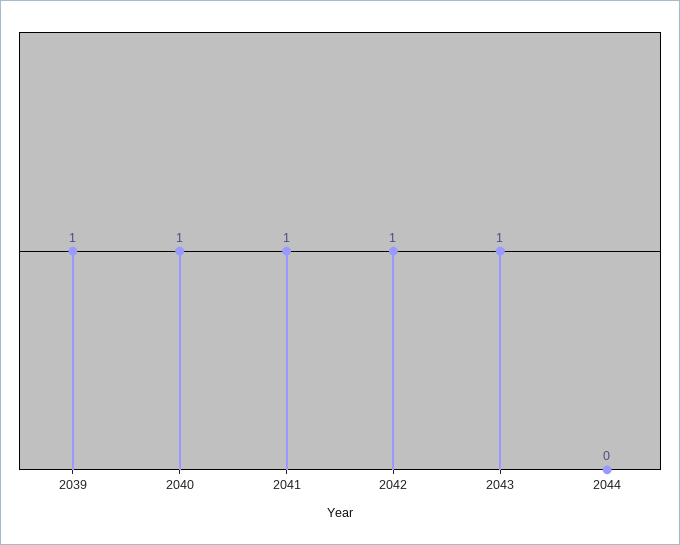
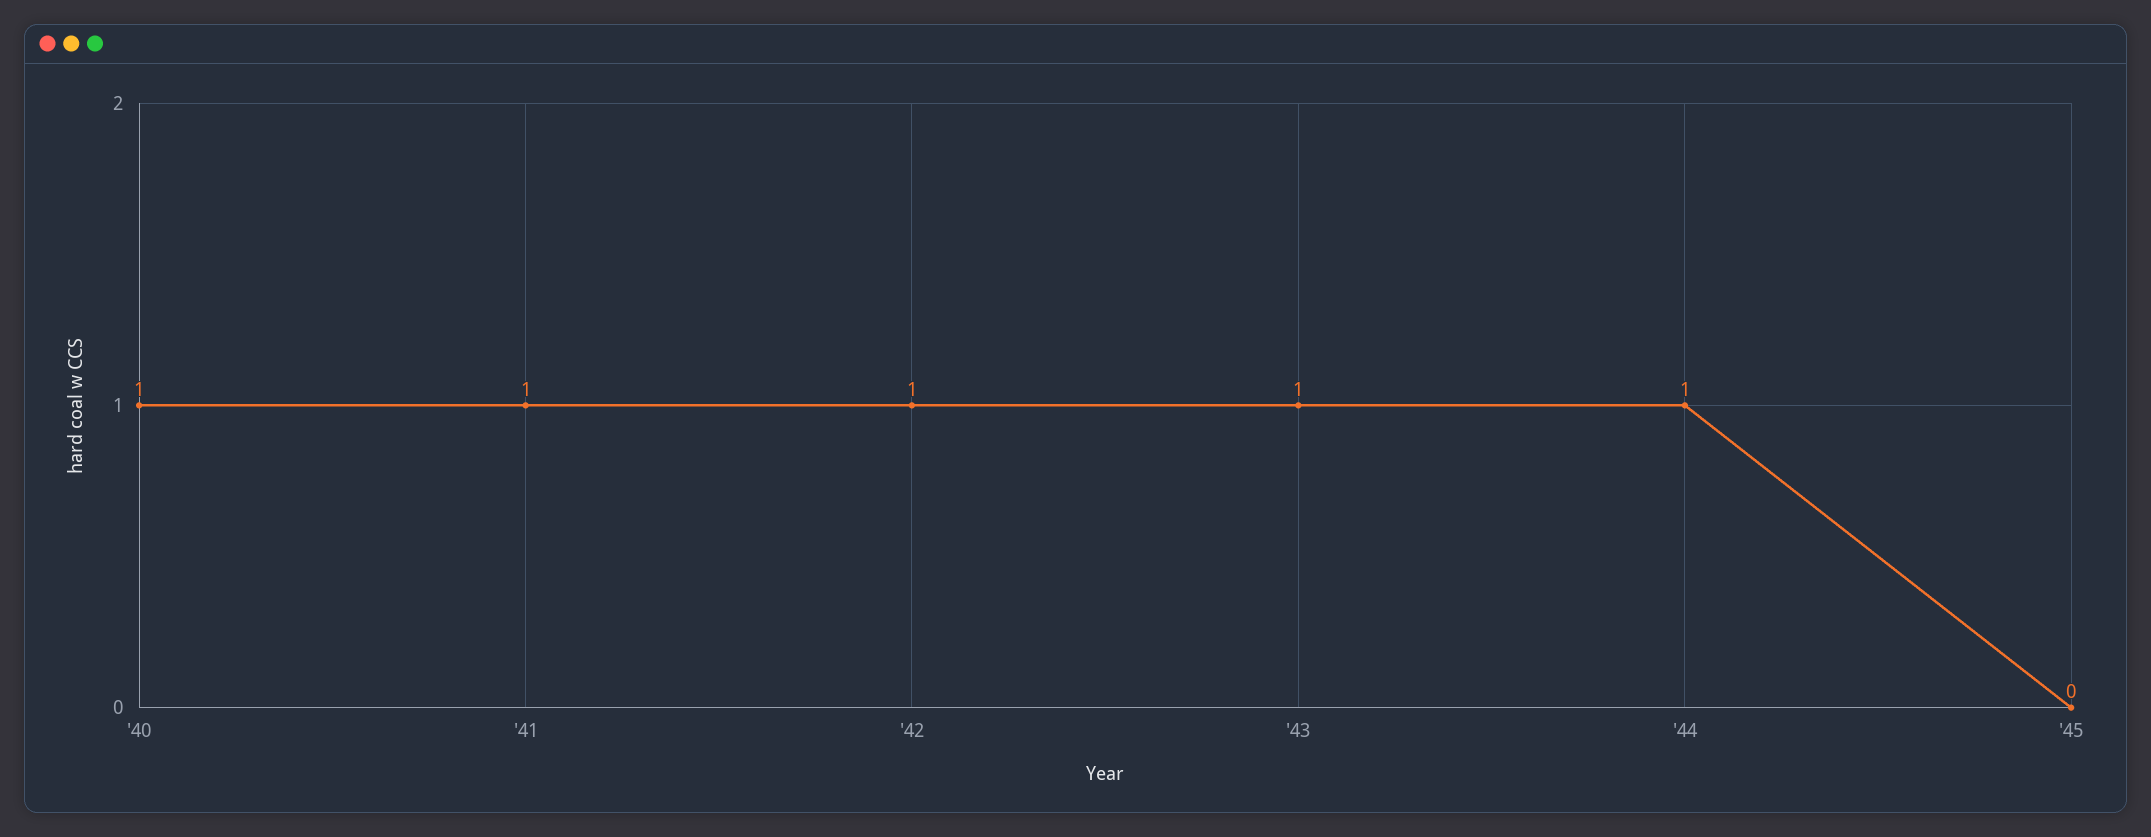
2039: 1 -> none
2044: 0 -> 1
'45: none -> 0

